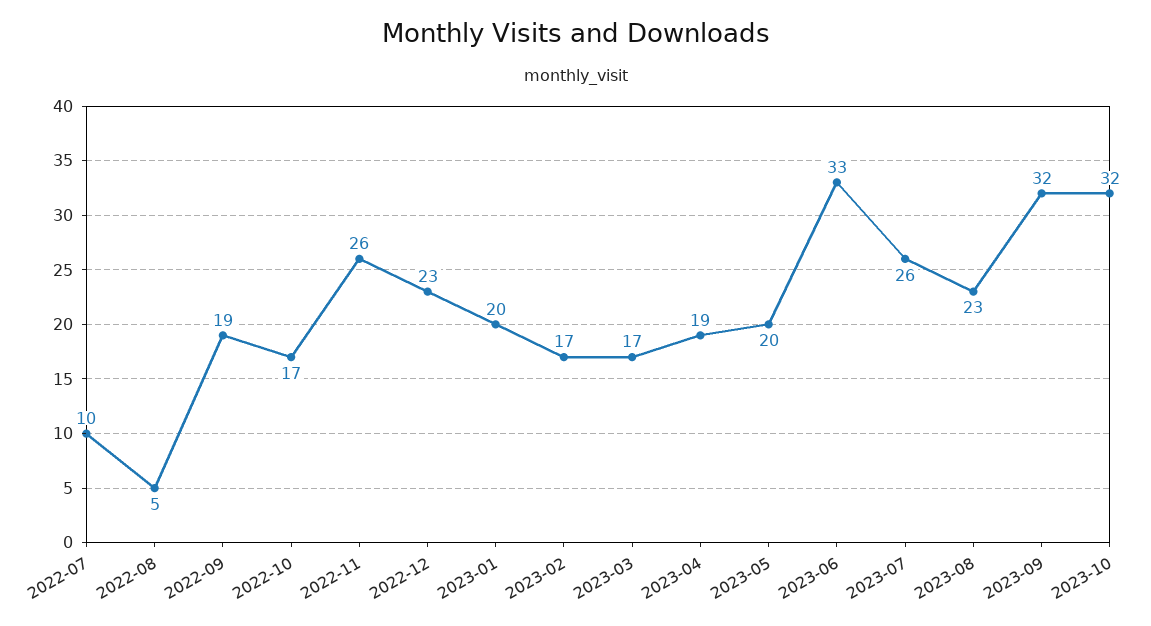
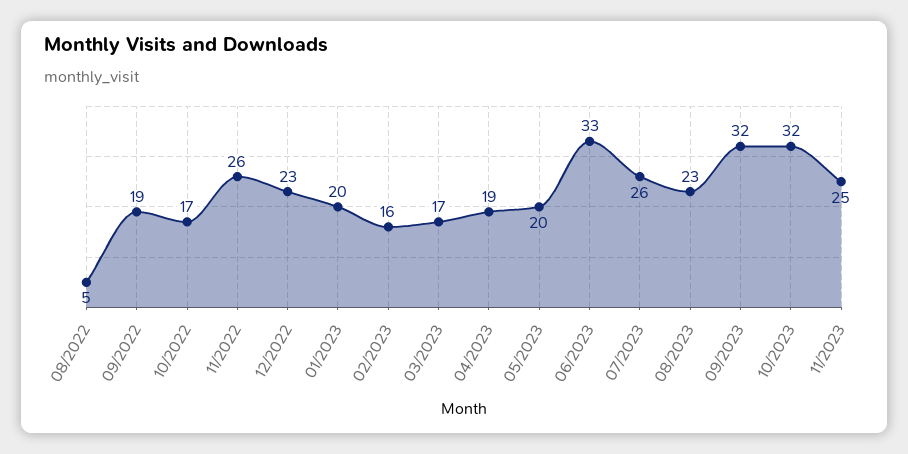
2022-07: 10 -> none
2023-02: 17 -> 16
11/2023: none -> 25

